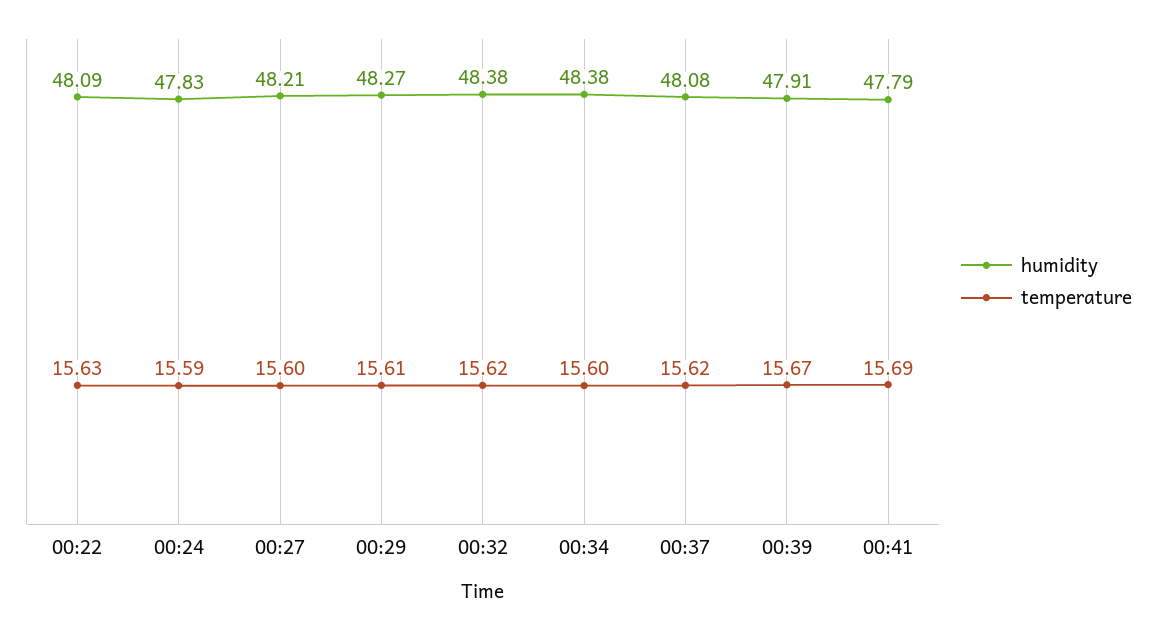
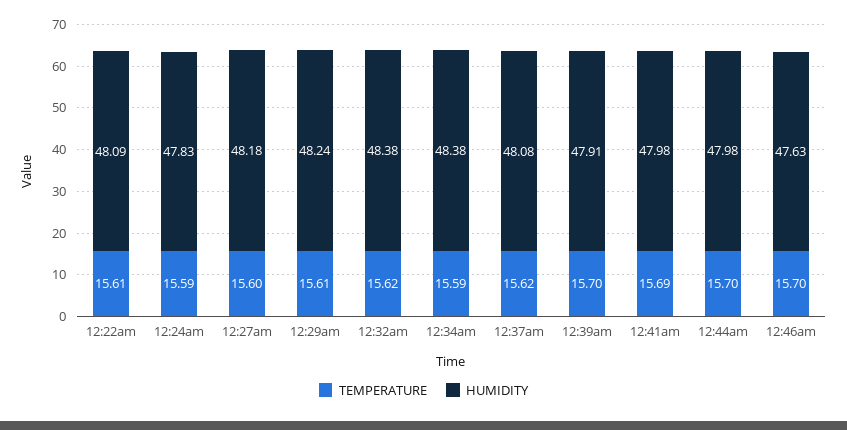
temperature, 00:22: 15.63 -> 15.61
humidity, 00:27: 48.21 -> 48.18
humidity, 00:29: 48.27 -> 48.24
temperature, 00:34: 15.6 -> 15.59
temperature, 00:39: 15.67 -> 15.7
humidity, 00:41: 47.79 -> 47.98
temperature, 12:44am: none -> 15.7
humidity, 12:44am: none -> 47.98
temperature, 12:46am: none -> 15.7
humidity, 12:46am: none -> 47.63

